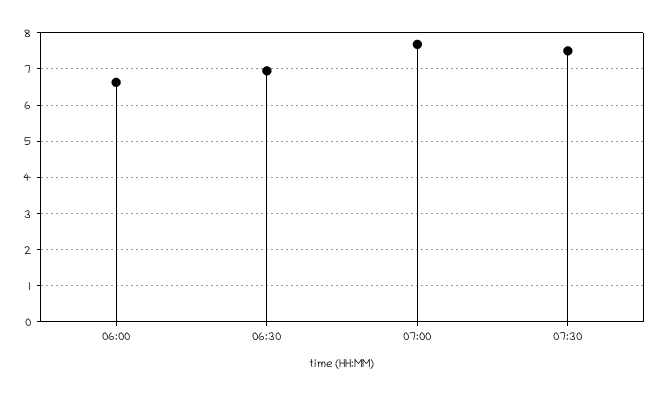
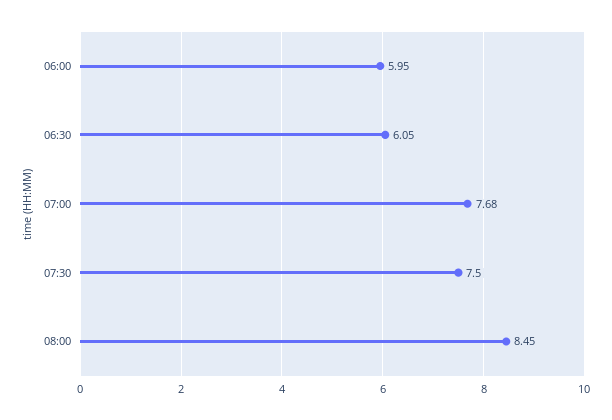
06:00: 6.6 -> 5.95
06:30: 7 -> 6.05
08:00: none -> 8.45

